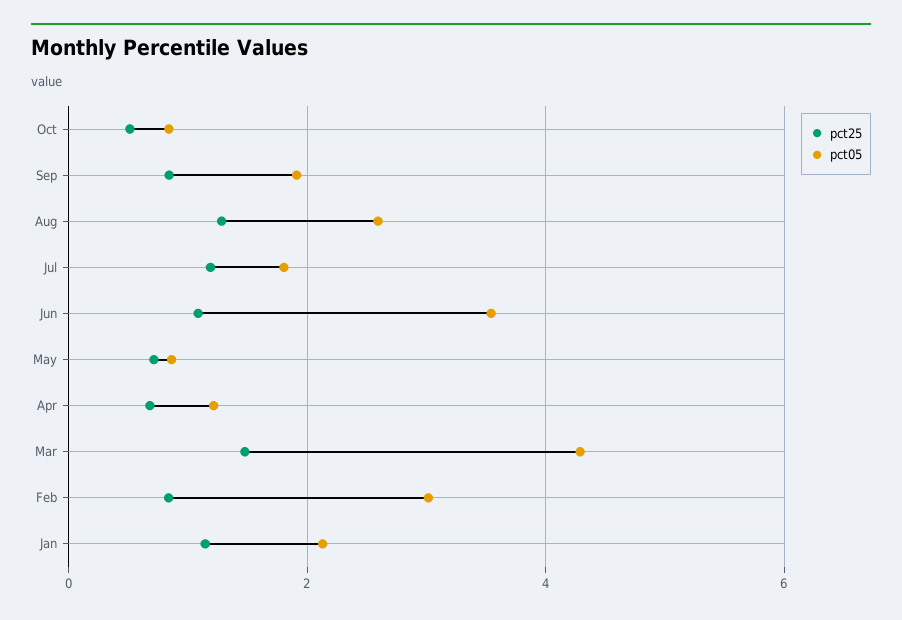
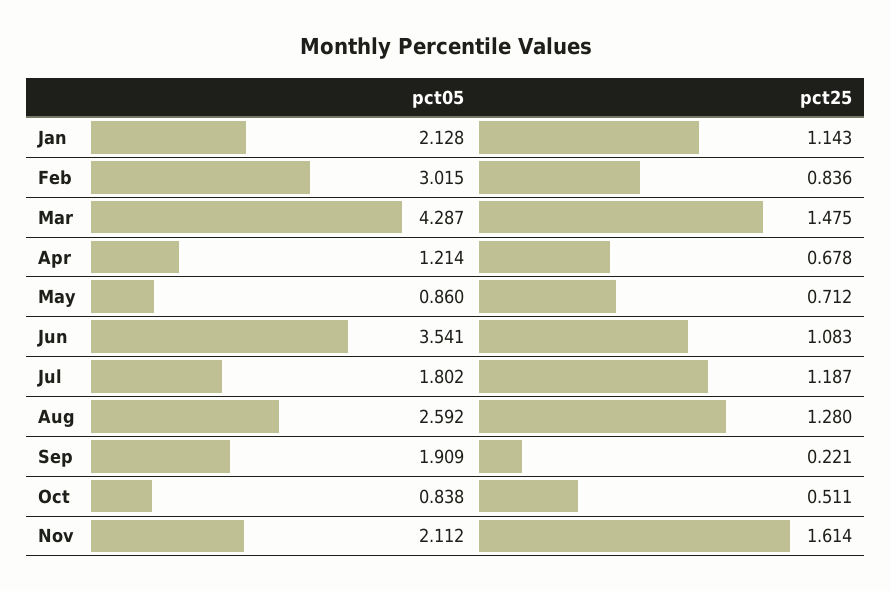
pct25, Sep: 0.8 -> 0.221
pct05, Nov: none -> 2.112
pct25, Nov: none -> 1.614

